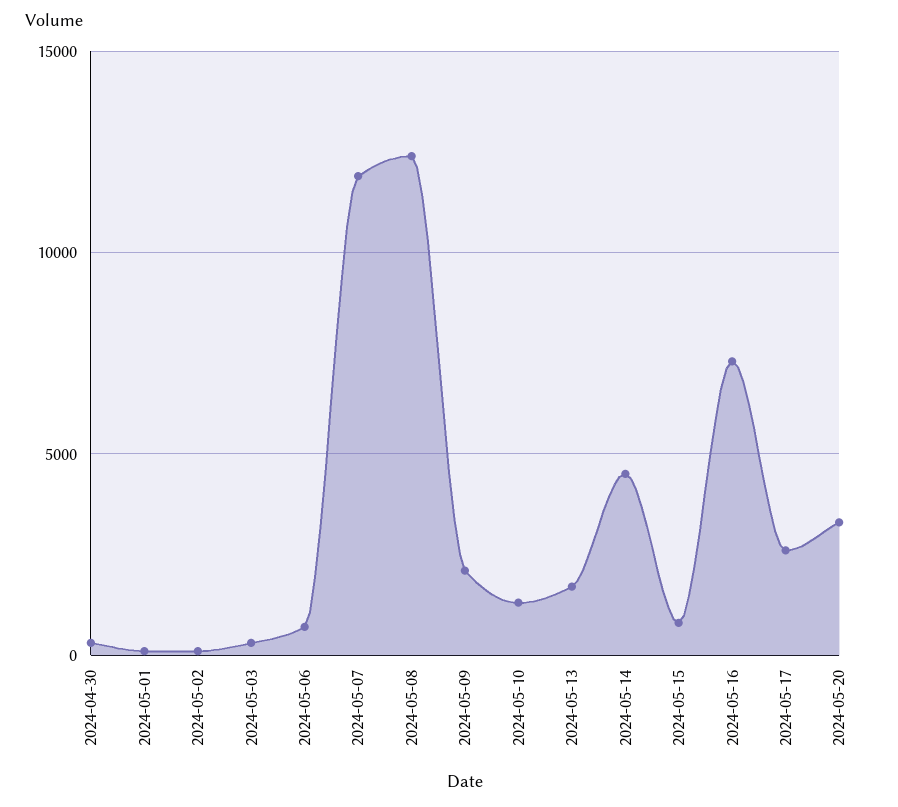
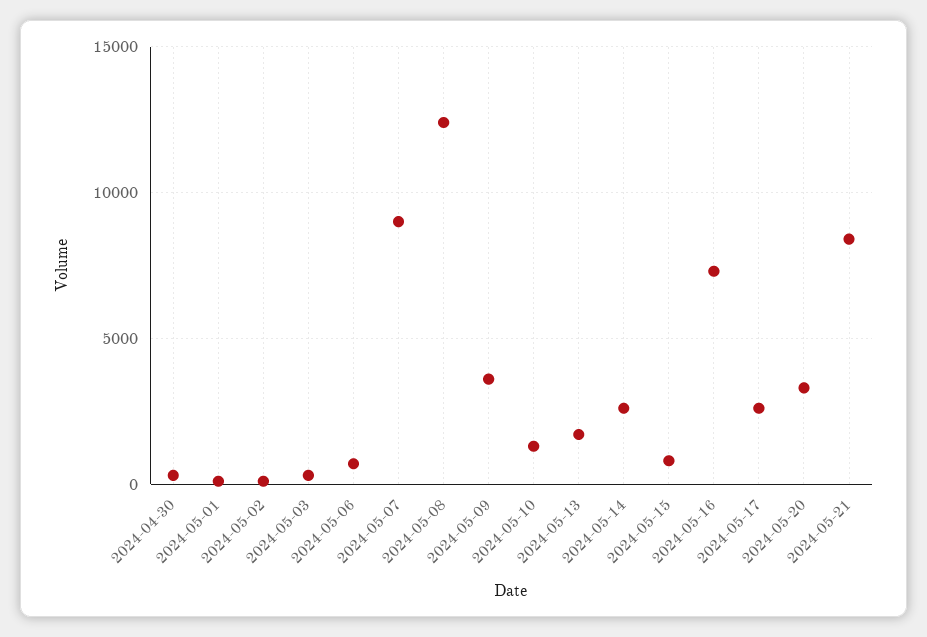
2024-05-07: 12000 -> 9000
2024-05-09: 2000 -> 3500
2024-05-14: 4500 -> 2500
2024-05-21: none -> 8500

